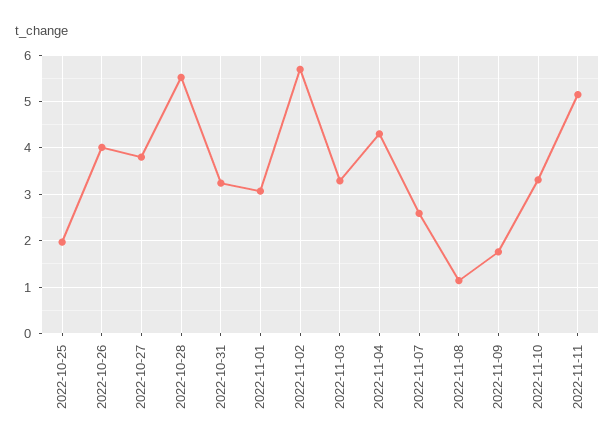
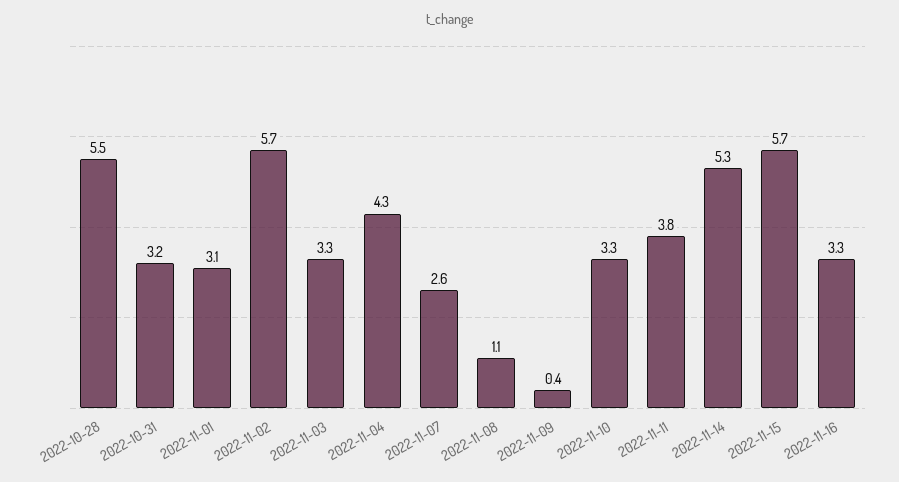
2022-10-25: 2 -> none
2022-10-26: 4 -> none
2022-10-27: 3.8 -> none
2022-11-09: 1.8 -> 0.4
2022-11-11: 5.2 -> 3.8
2022-11-14: none -> 5.3
2022-11-15: none -> 5.7
2022-11-16: none -> 3.3

